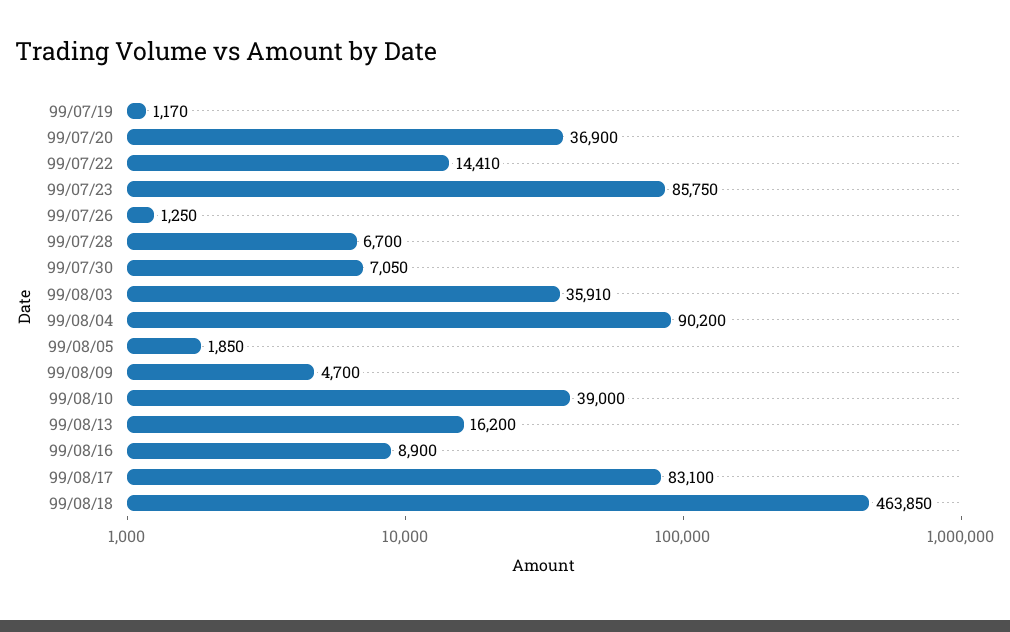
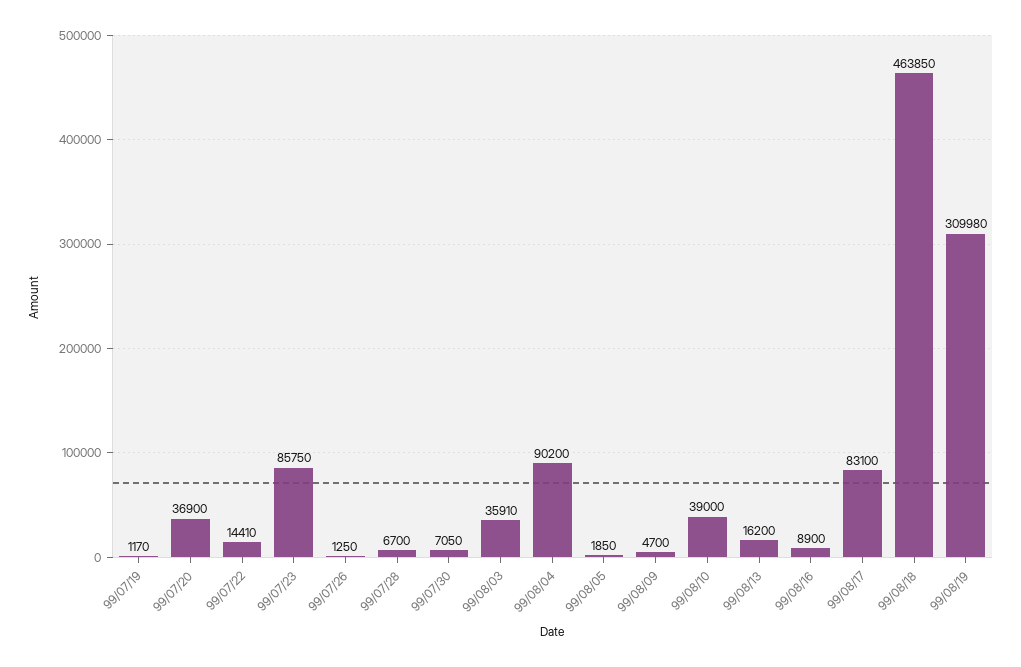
99/08/19: none -> 309980

